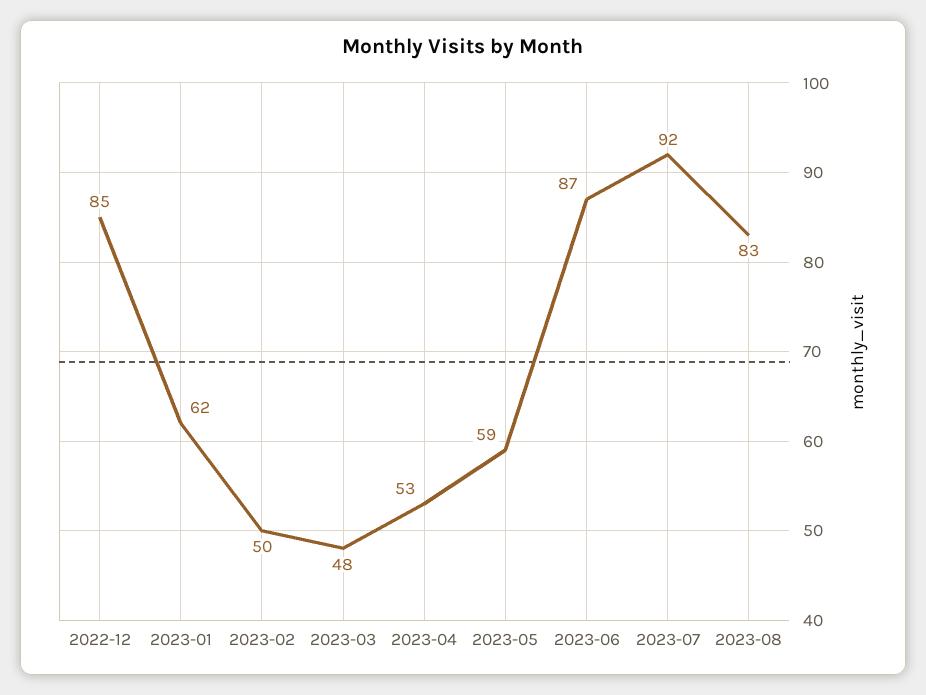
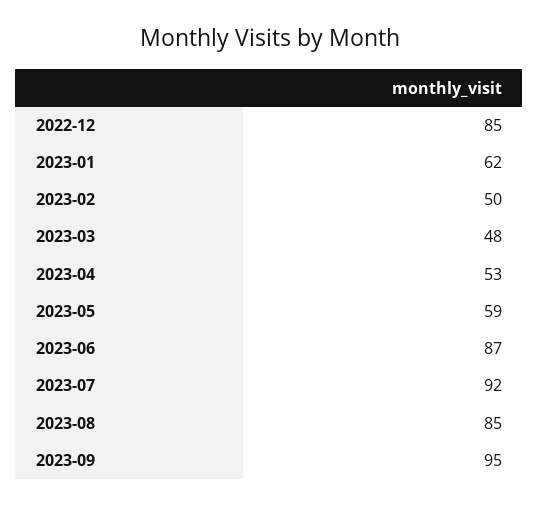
2023-08: 83 -> 85
2023-09: none -> 95

